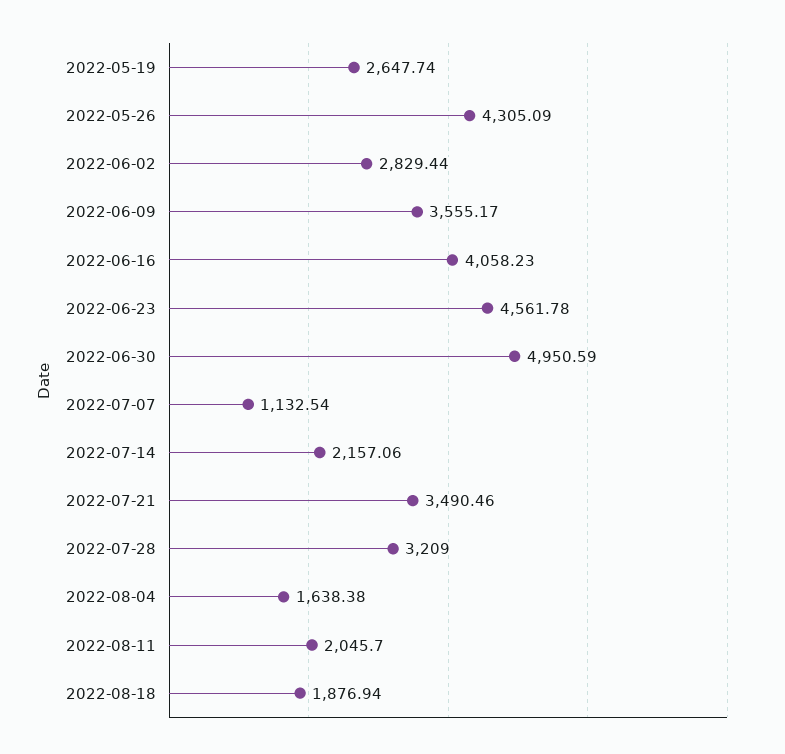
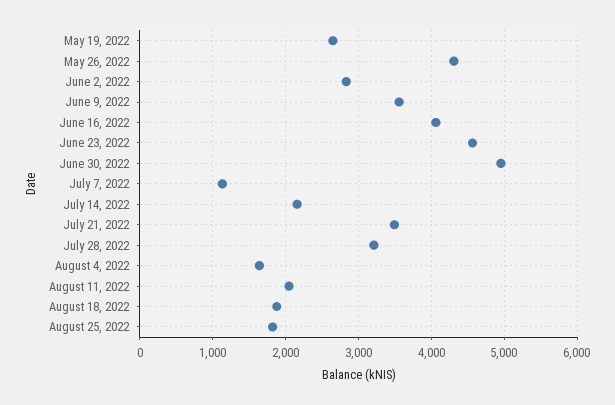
August 25, 2022: none -> 1800

